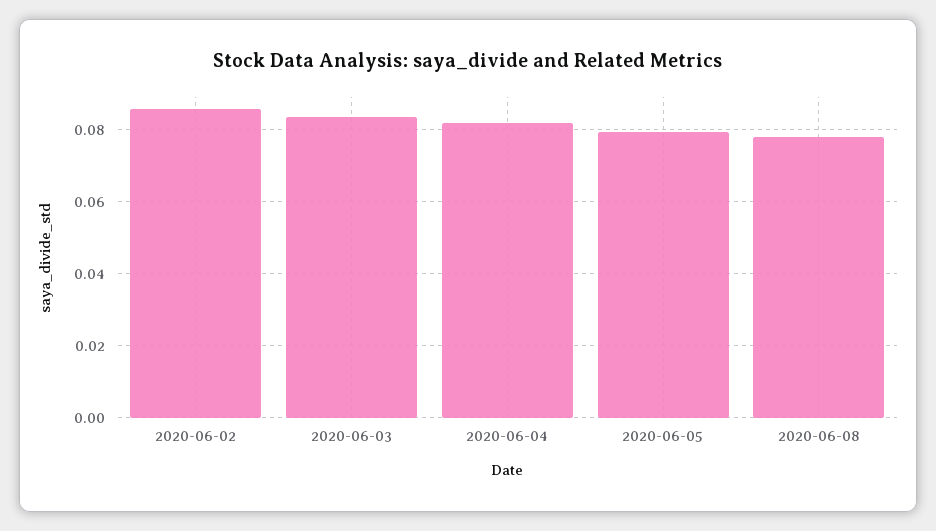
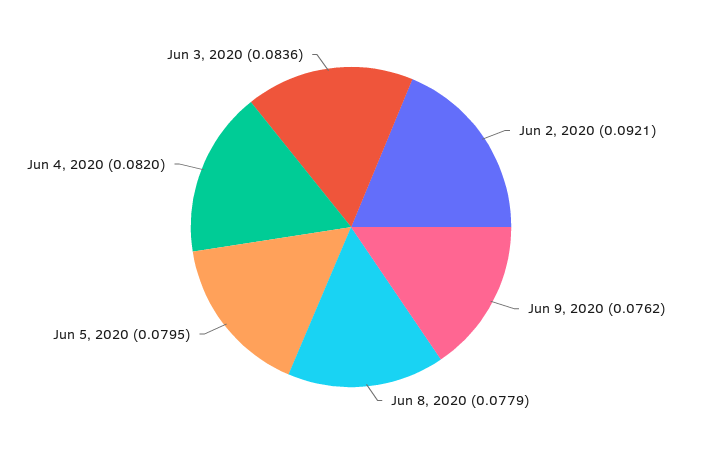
2020-06-02: 0.086 -> 0.0921
Jun 9, 2020: none -> 0.0762

